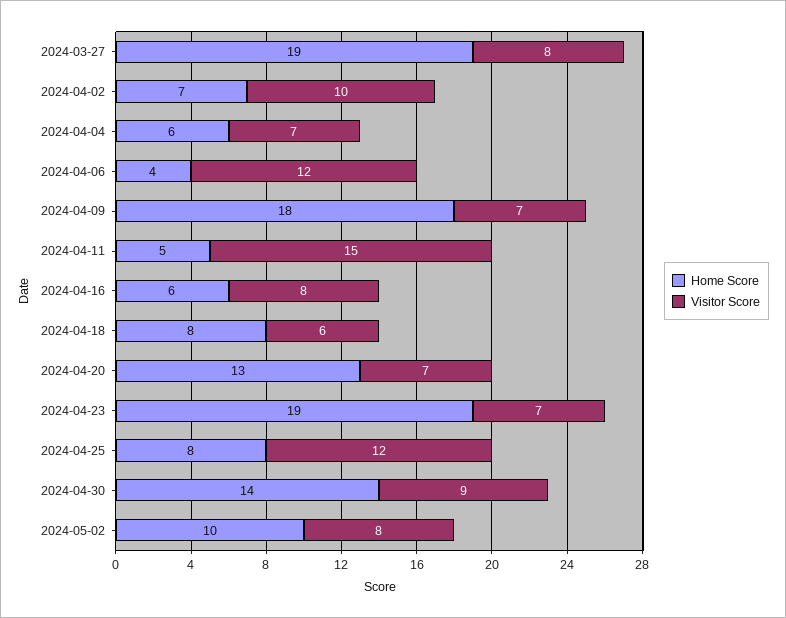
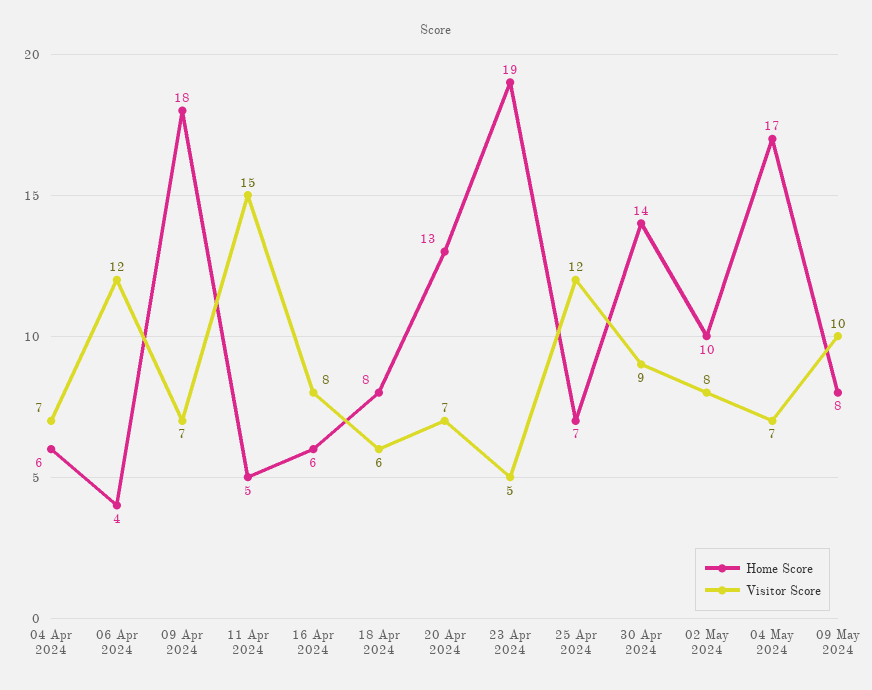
Home Score, 2024-03-27: 19 -> none
Visitor Score, 2024-03-27: 8 -> none
Home Score, 2024-04-02: 7 -> none
Visitor Score, 2024-04-02: 10 -> none
Visitor Score, 2024-04-23: 7 -> 5
Home Score, 2024-04-25: 8 -> 7
Home Score, 04 May 2024: none -> 17
Visitor Score, 04 May 2024: none -> 7
Home Score, 09 May 2024: none -> 8
Visitor Score, 09 May 2024: none -> 10

